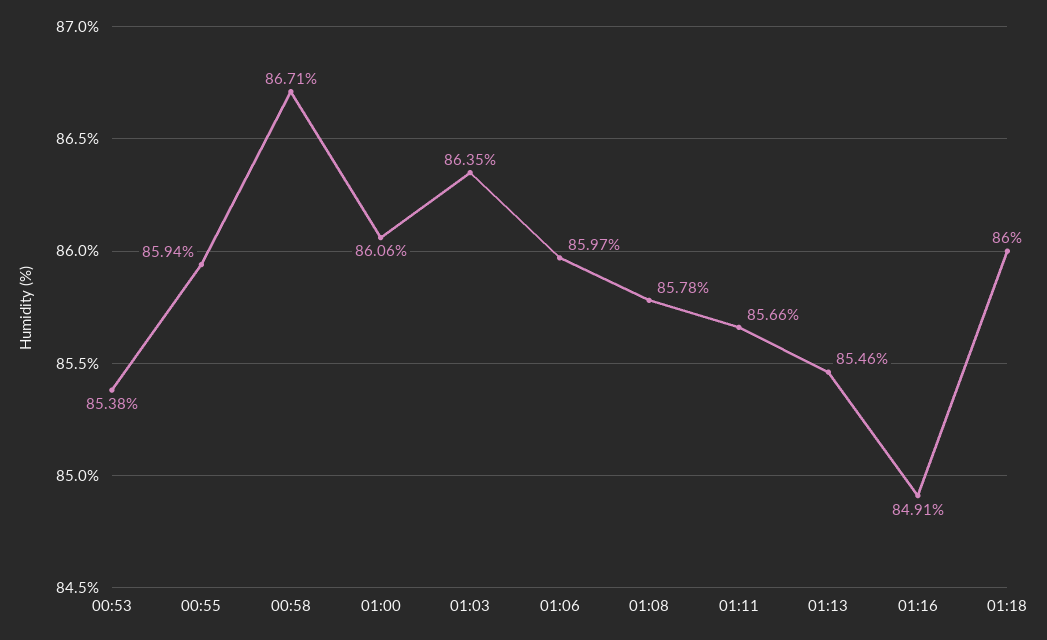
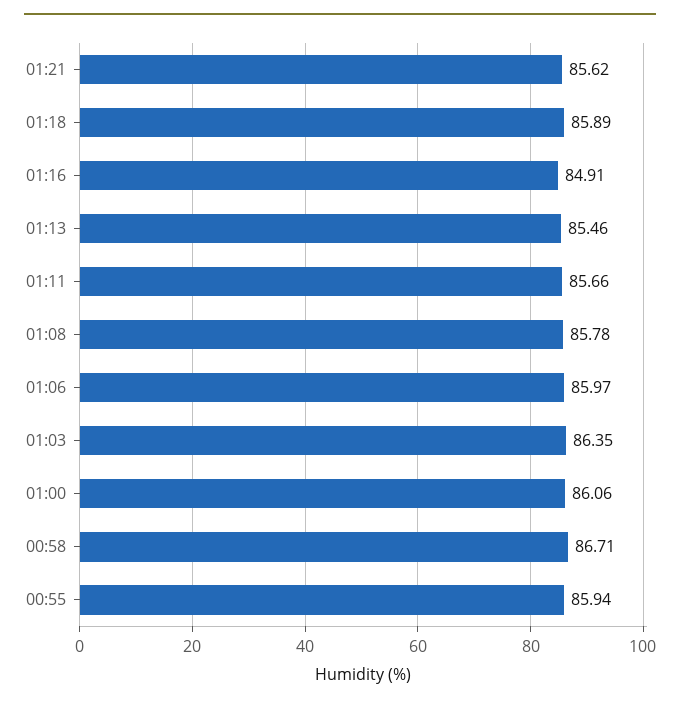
00:53: 85.38 -> none
01:18: 86 -> 85.89
01:21: none -> 85.62

